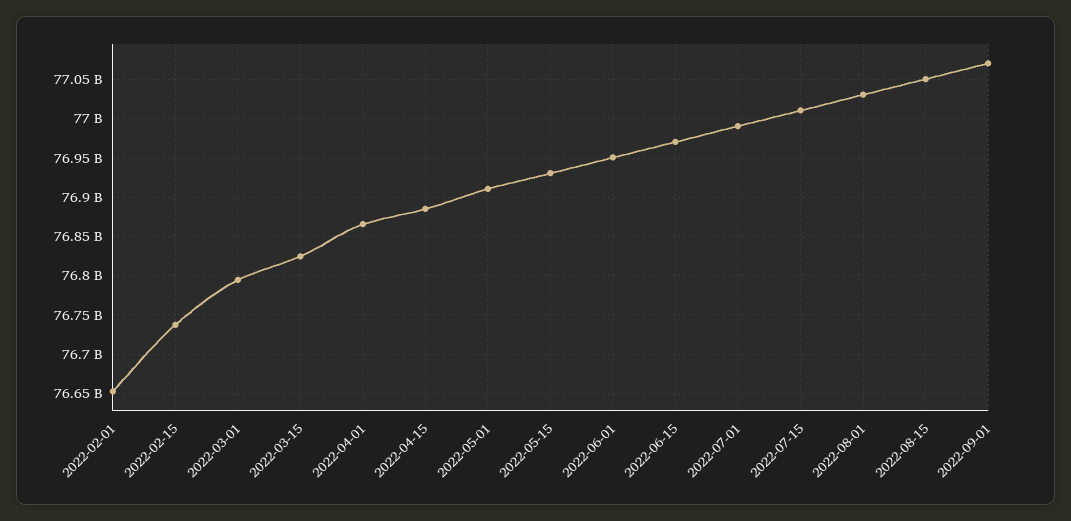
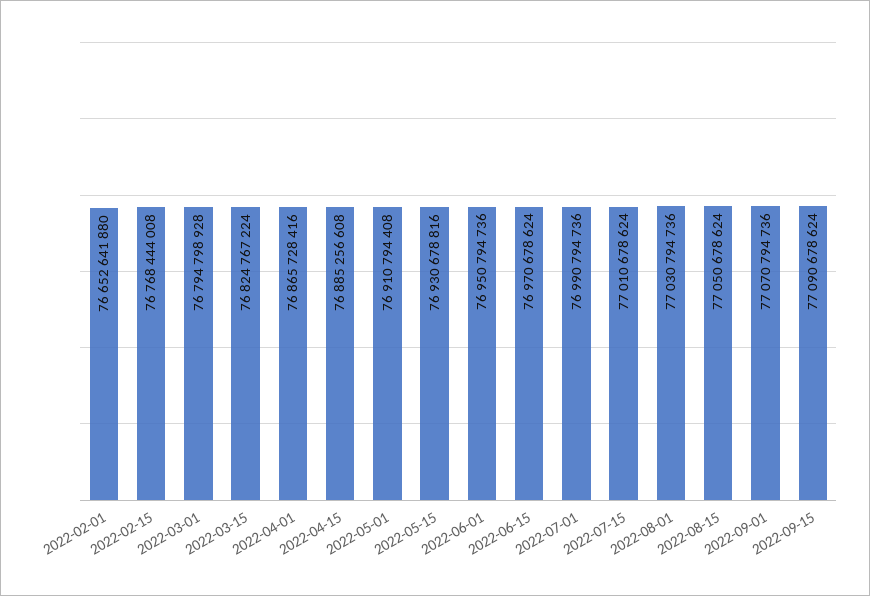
2022-02-15: 76740000000 -> 76768444008
2022-09-15: none -> 77090678624

